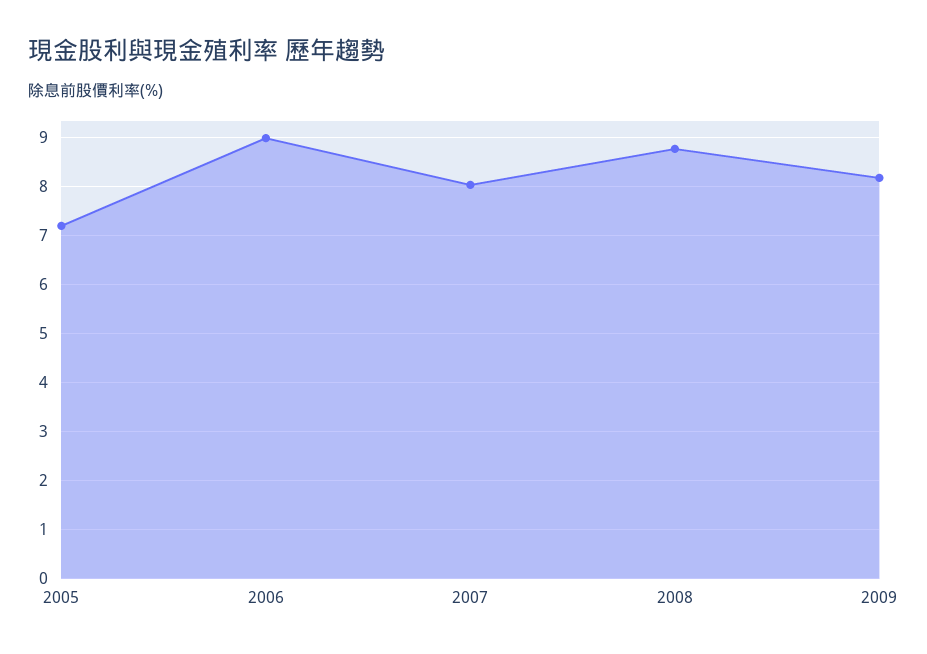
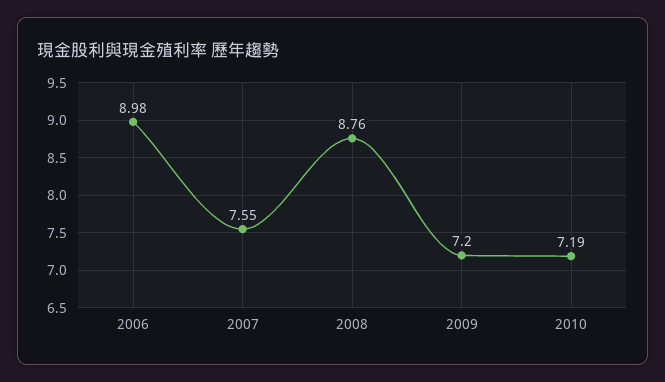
2005: 7.2 -> none
2007: 8 -> 7.55
2009: 8.2 -> 7.2
2010: none -> 7.19

